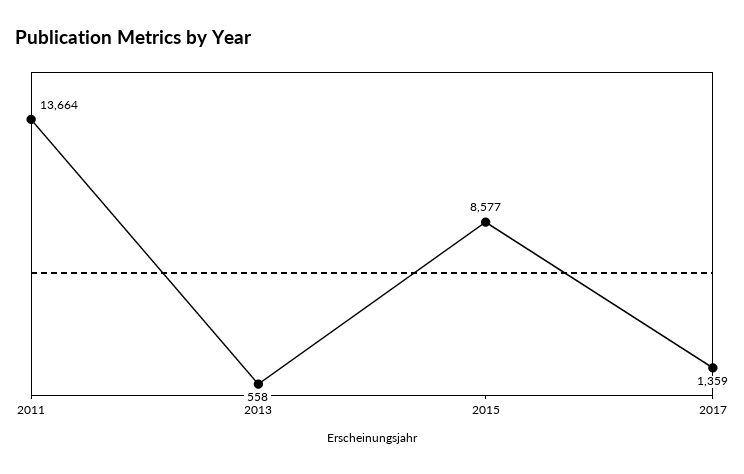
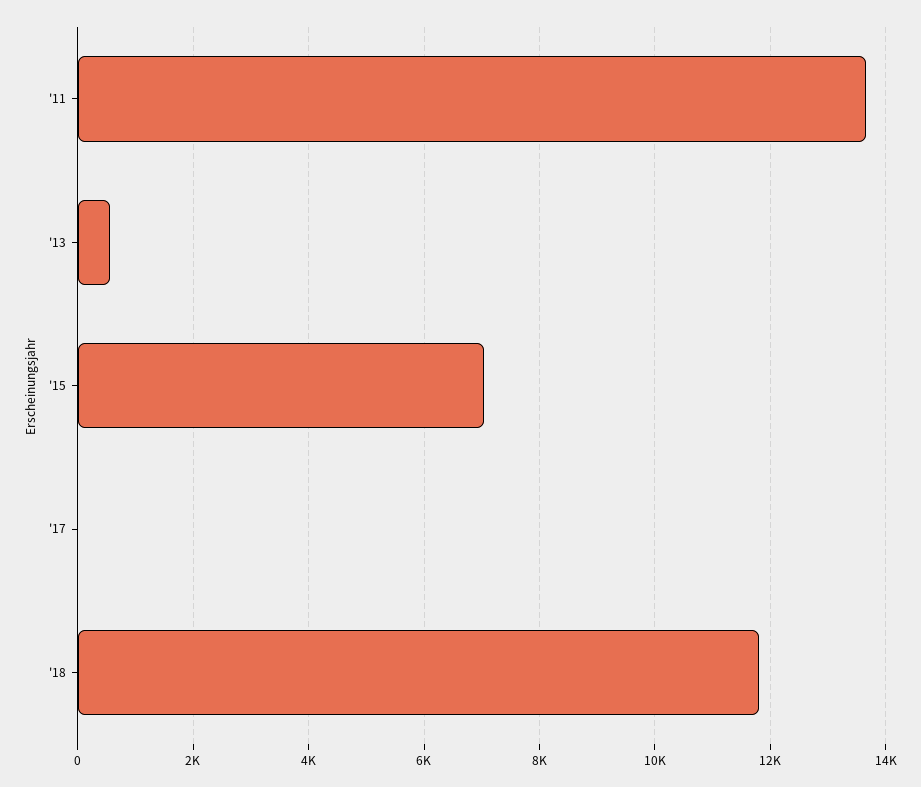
2015: 8577 -> 7000
2017: 1359 -> 0
'18: none -> 11800

